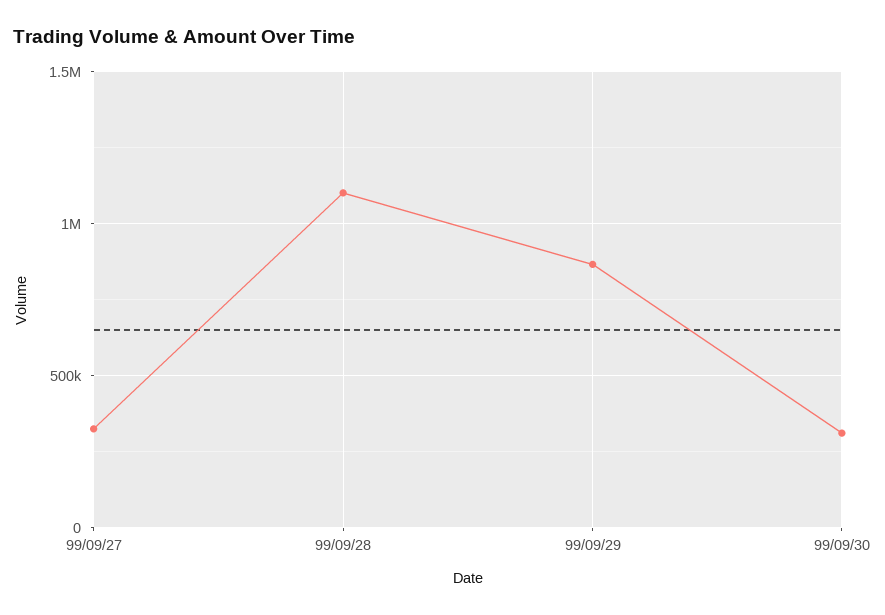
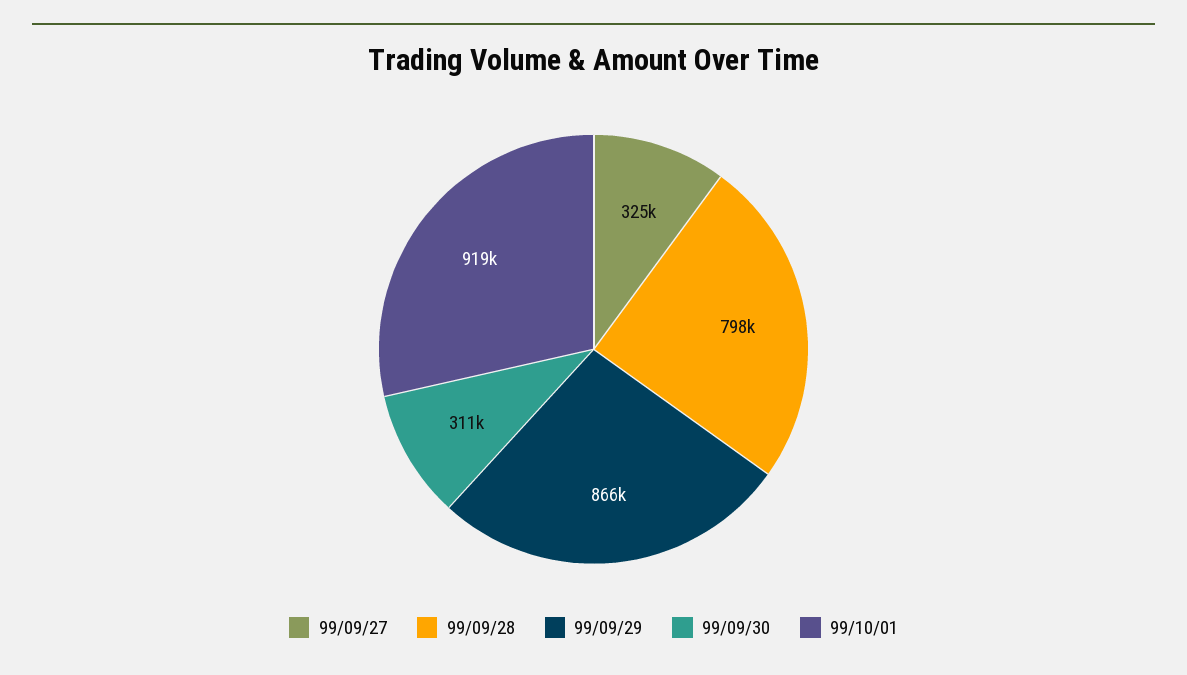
99/09/28: 1100000 -> 798000
99/10/01: none -> 919000

